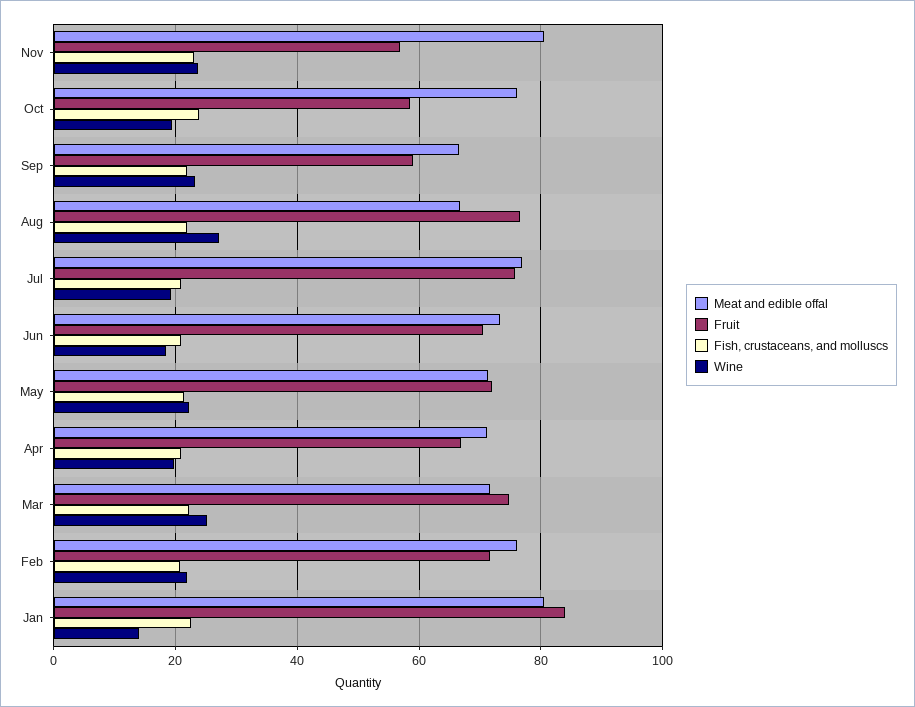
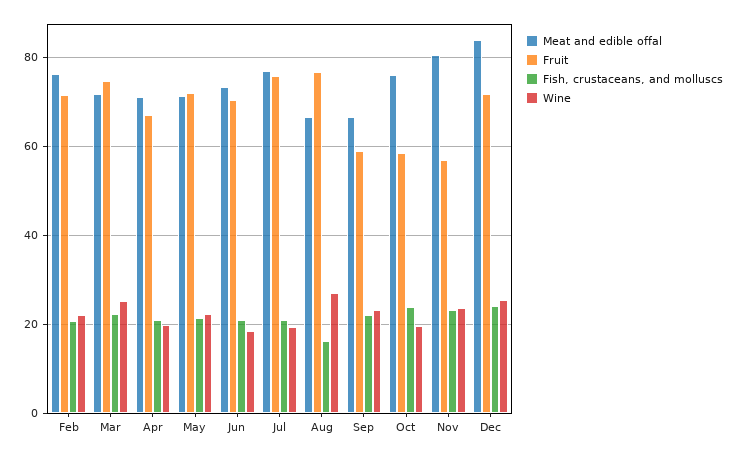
Fish, crustaceans, and molluscs, Aug: 22 -> 16
Meat and edible offal, Jan: 80 -> none
Fruit, Jan: 84 -> none
Fish, crustaceans, and molluscs, Jan: 22 -> none
Wine, Jan: 14 -> none
Meat and edible offal, Dec: none -> 84
Fruit, Dec: none -> 72
Fish, crustaceans, and molluscs, Dec: none -> 24
Wine, Dec: none -> 26

